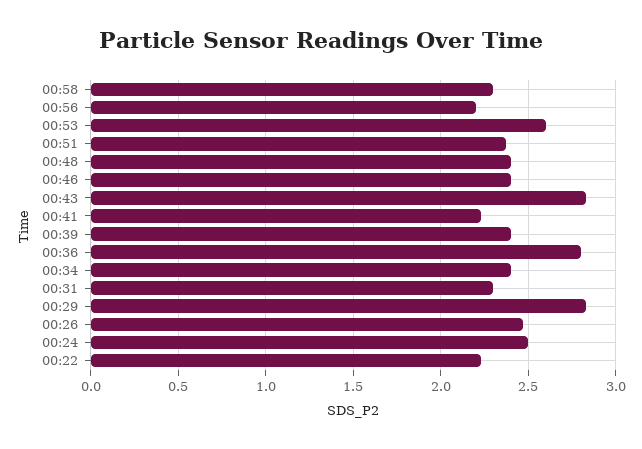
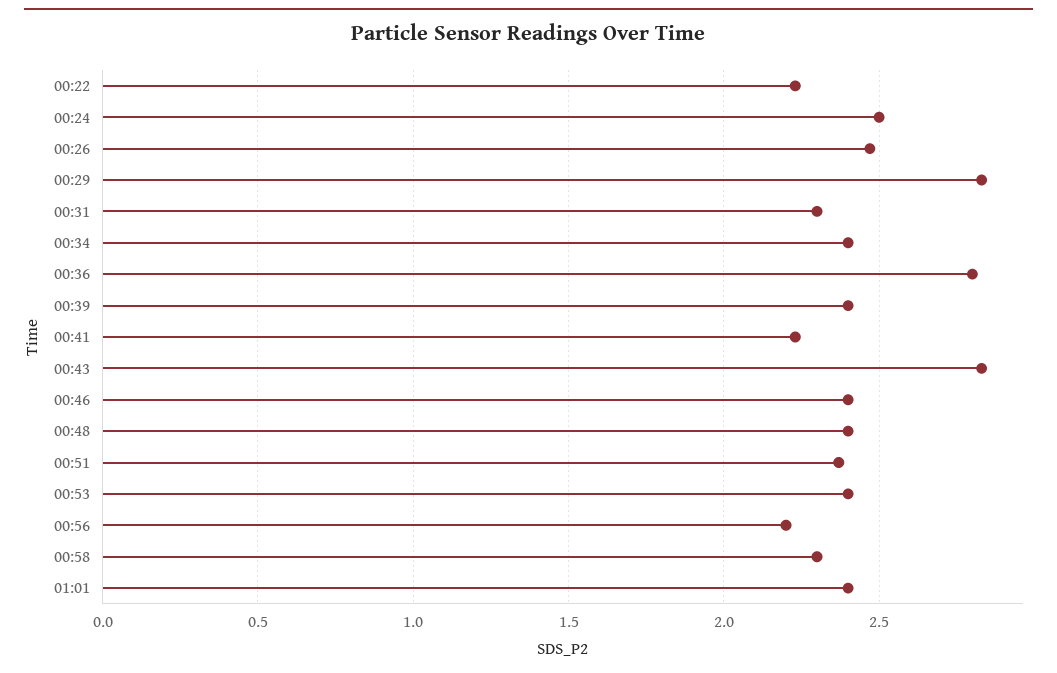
00:53: 2.6 -> 2.4
01:01: none -> 2.4

